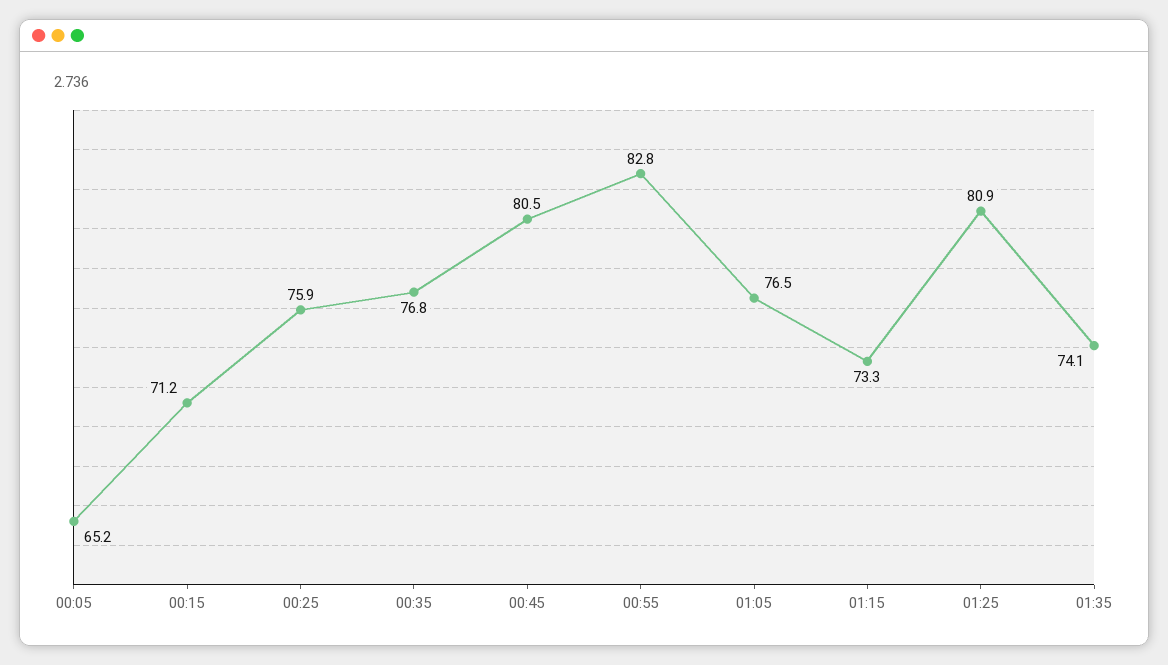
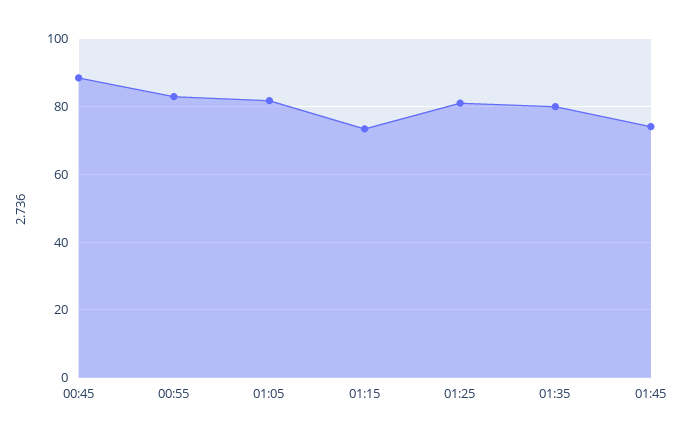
00:05: 65.2 -> none
00:15: 71.2 -> none
00:25: 75.9 -> none
00:35: 76.8 -> none
00:45: 80.5 -> 88
01:05: 76.5 -> 82
01:35: 74.1 -> 80
01:45: none -> 74

